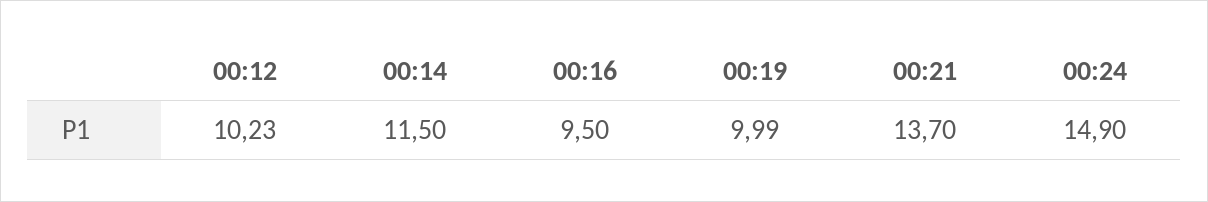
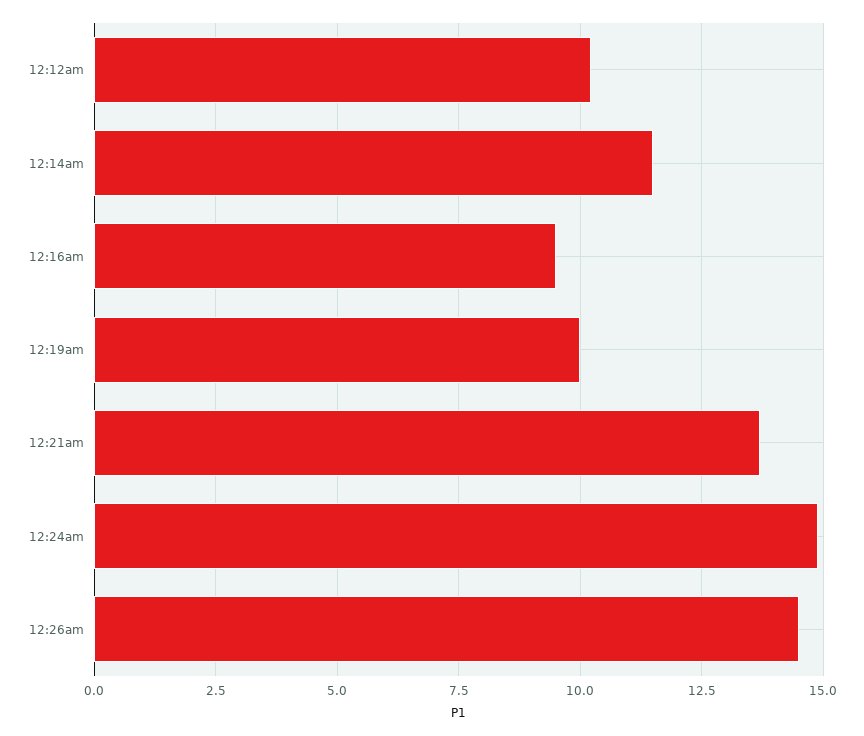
12:26am: none -> 14.5

